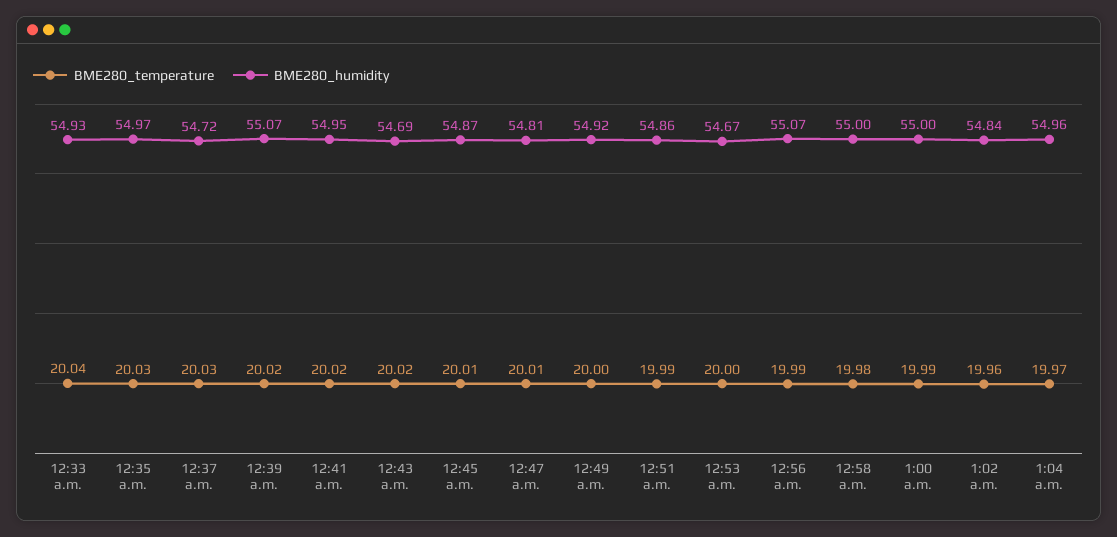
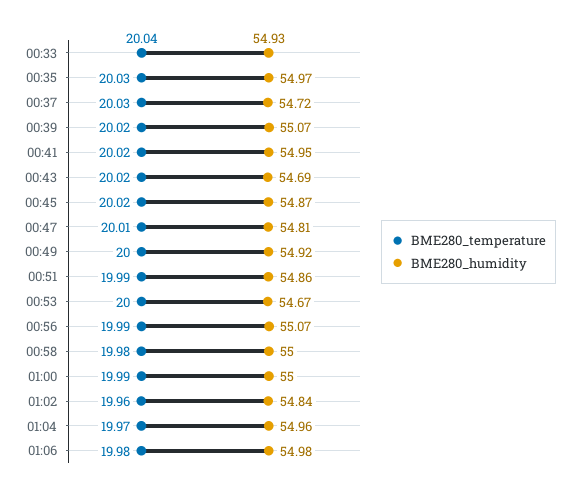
BME280_temperature, 12:45 a.m.: 20.01 -> 20.02
BME280_temperature, 01:06: none -> 19.98
BME280_humidity, 01:06: none -> 54.98

